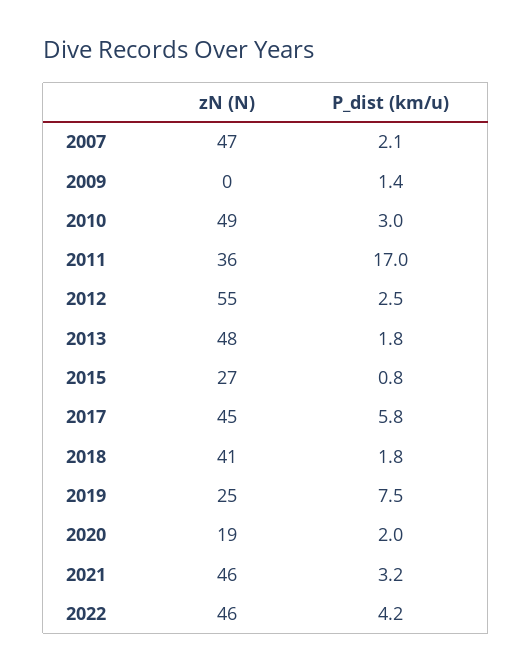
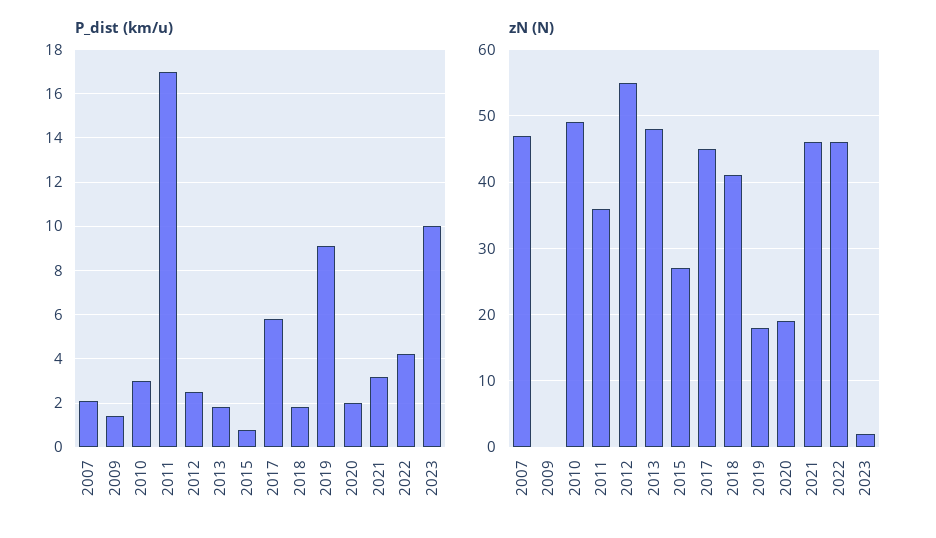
zN (N), 2019: 25 -> 18
P_dist (km/u), 2019: 7.5 -> 9
P_dist (km/u), 2023: none -> 10
zN (N), 2023: none -> 2

